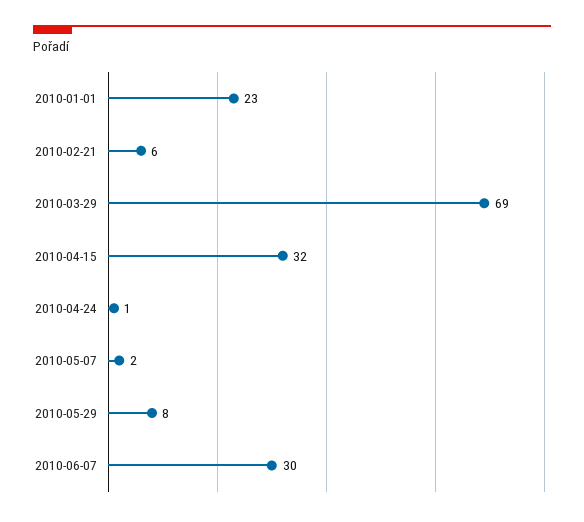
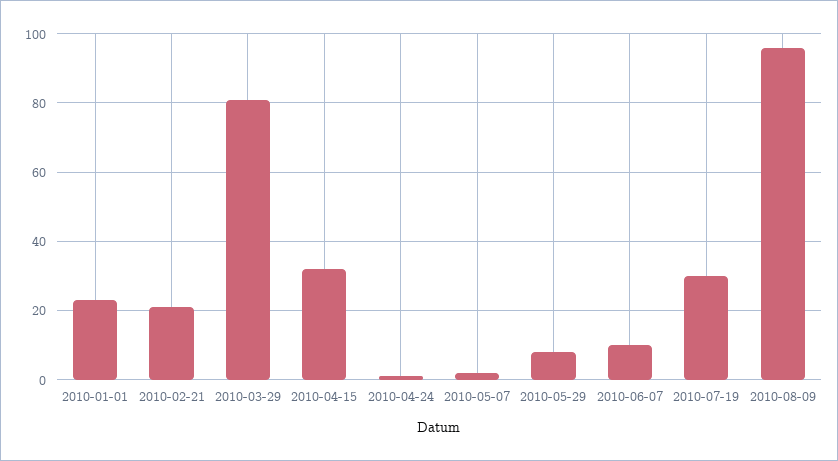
2010-02-21: 6 -> 20
2010-03-29: 69 -> 80
2010-06-07: 30 -> 10
2010-07-19: none -> 30
2010-08-09: none -> 95

